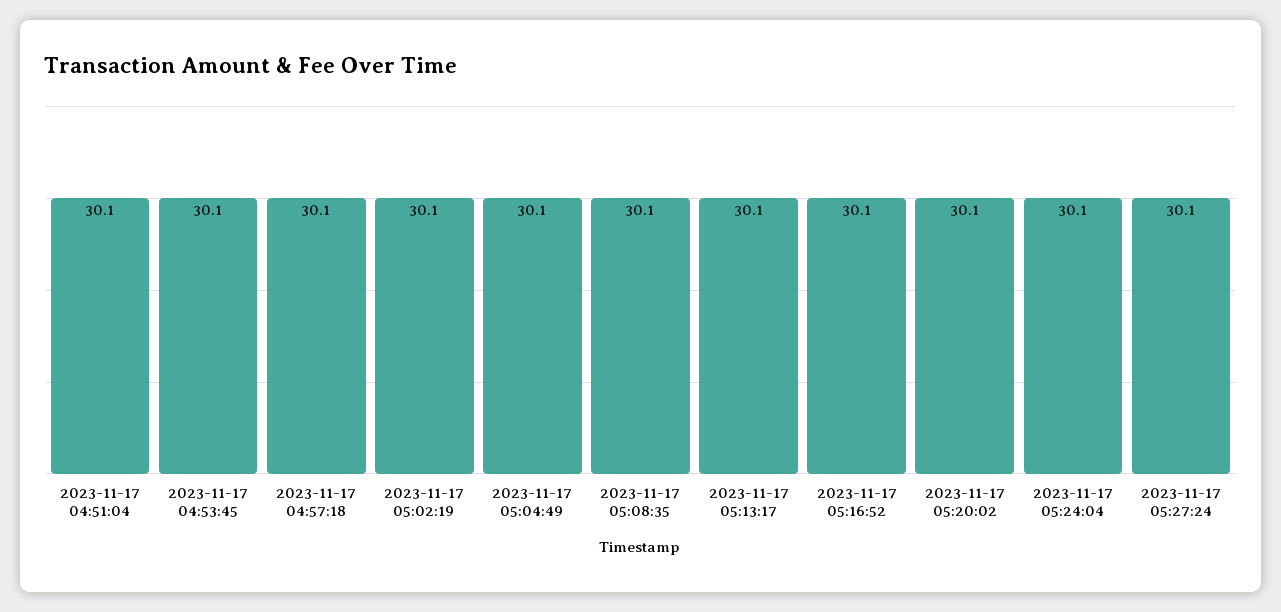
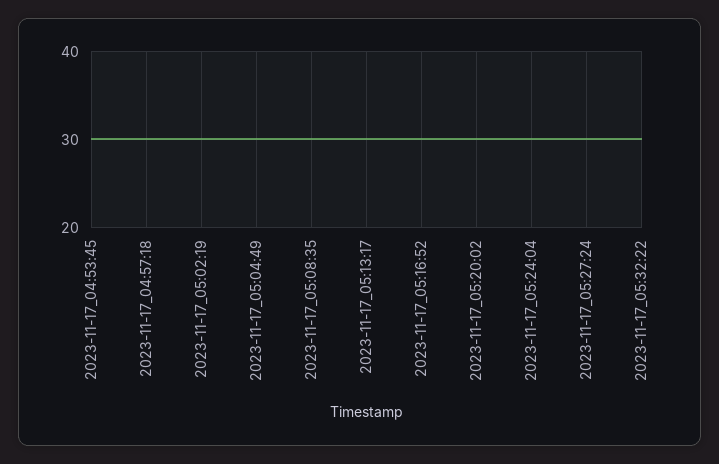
2023-11-17 04:51:04: 30.1 -> none
2023-11-17_05:32:22: none -> 30

